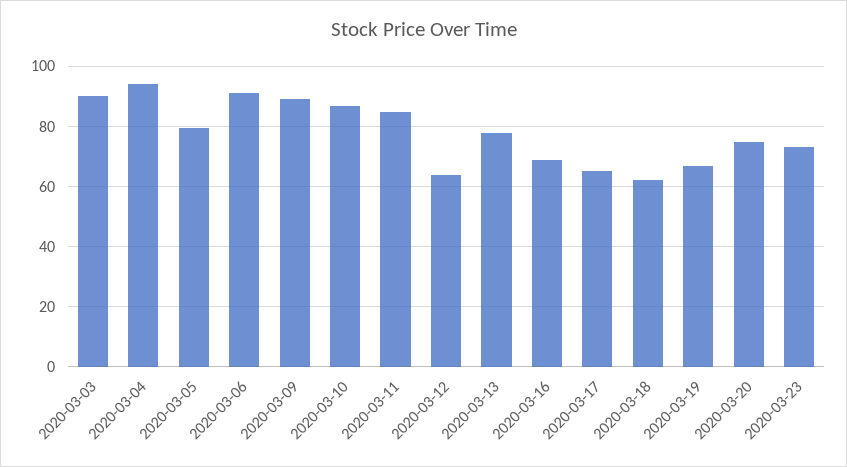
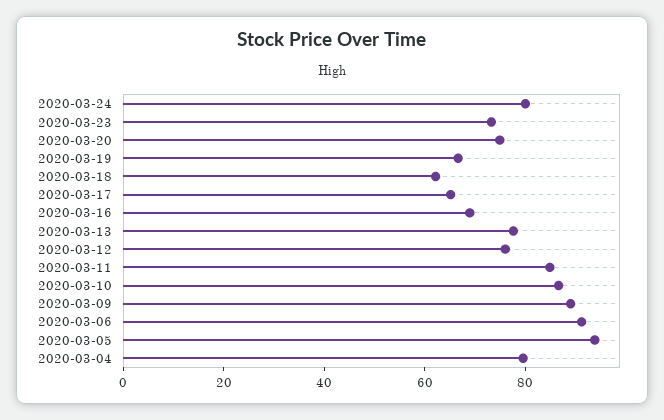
2020-03-03: 90 -> none
2020-03-04: 94 -> 80
2020-03-05: 80 -> 95
2020-03-12: 64 -> 75
2020-03-24: none -> 80

